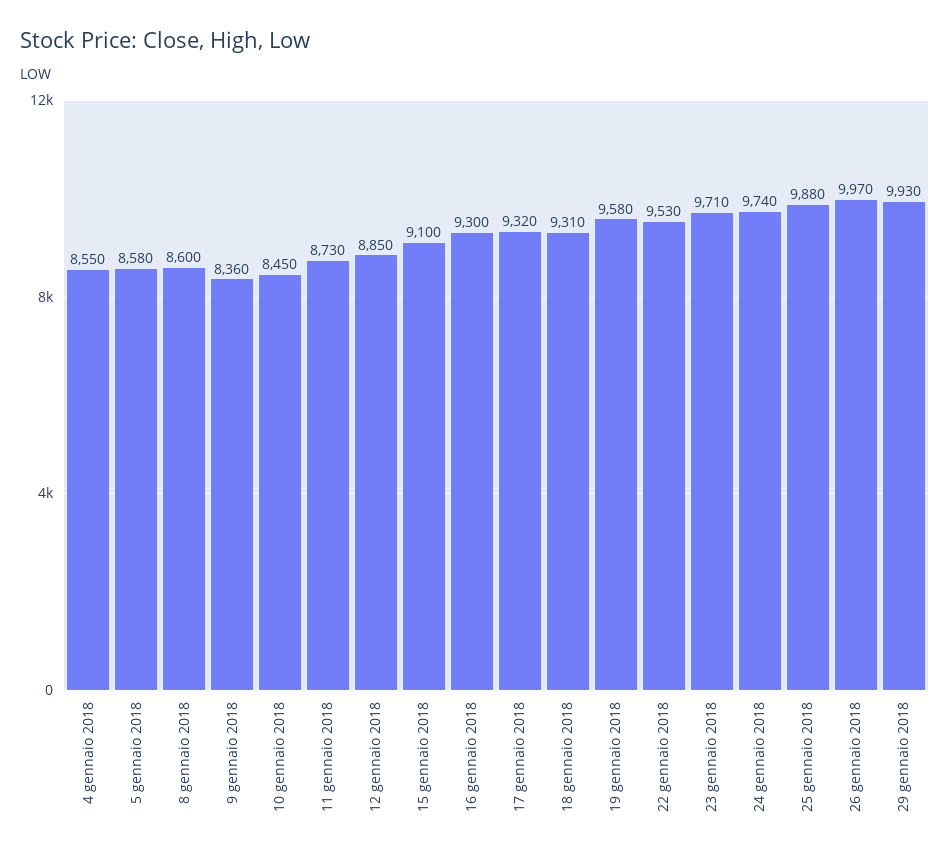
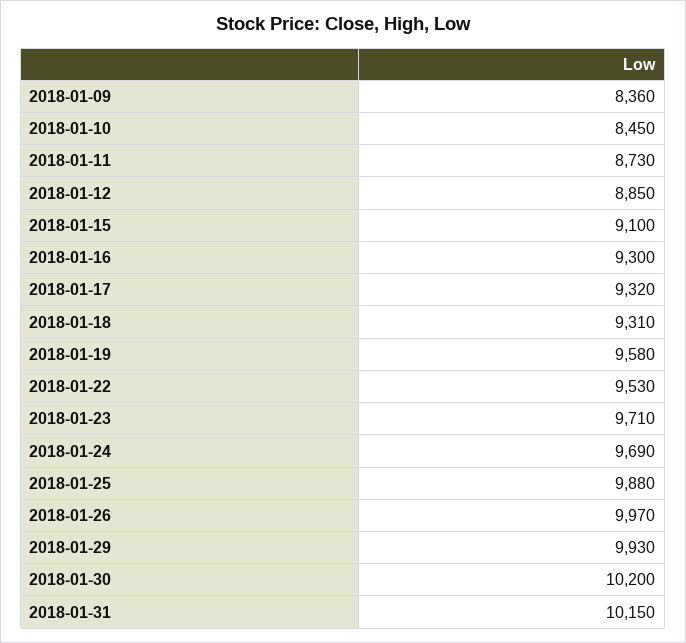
4 gennaio 2018: 8550 -> none
5 gennaio 2018: 8580 -> none
8 gennaio 2018: 8600 -> none
24 gennaio 2018: 9740 -> 9690
2018-01-30: none -> 10200
2018-01-31: none -> 10150

